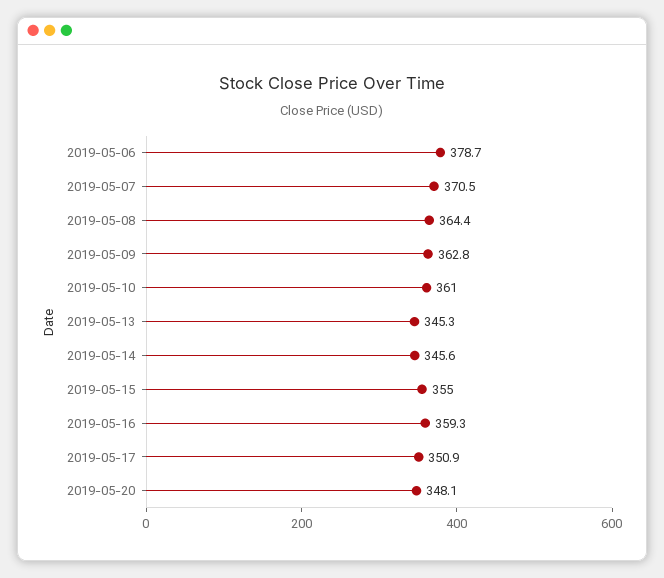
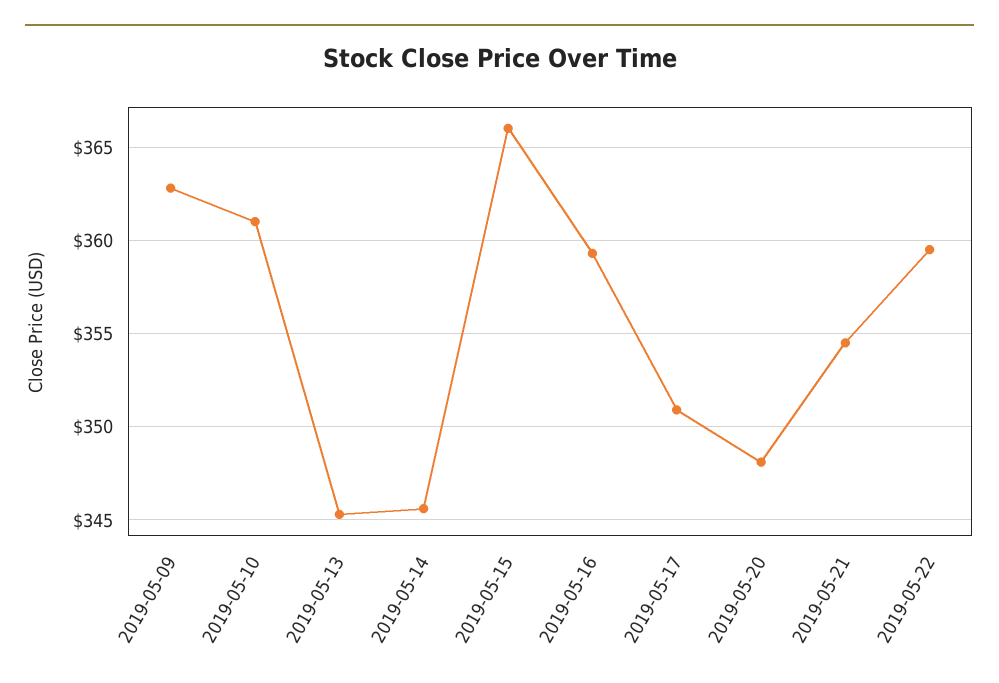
2019-05-06: 378.7 -> none
2019-05-07: 370.5 -> none
2019-05-08: 364.4 -> none
2019-05-15: 355 -> 366
2019-05-21: none -> 354.5
2019-05-22: none -> 359.5

